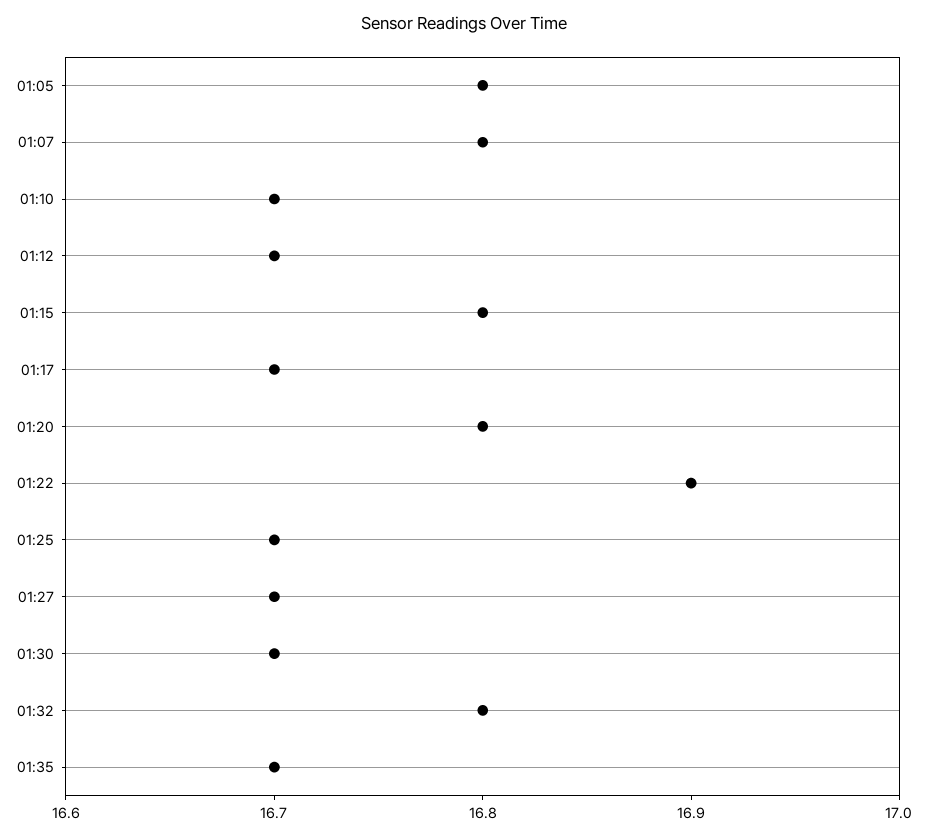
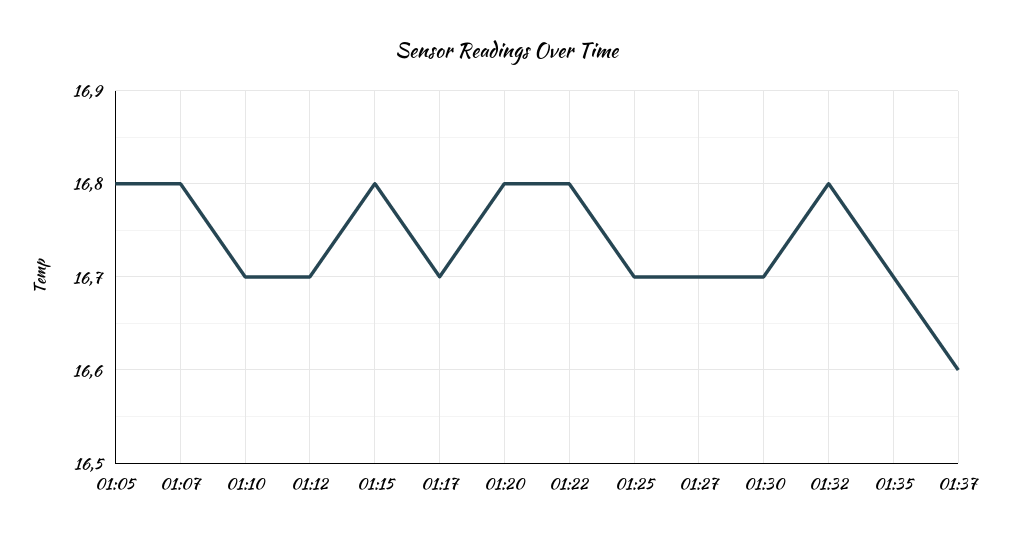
01:22: 16.9 -> 16.8
01:37: none -> 16.6

